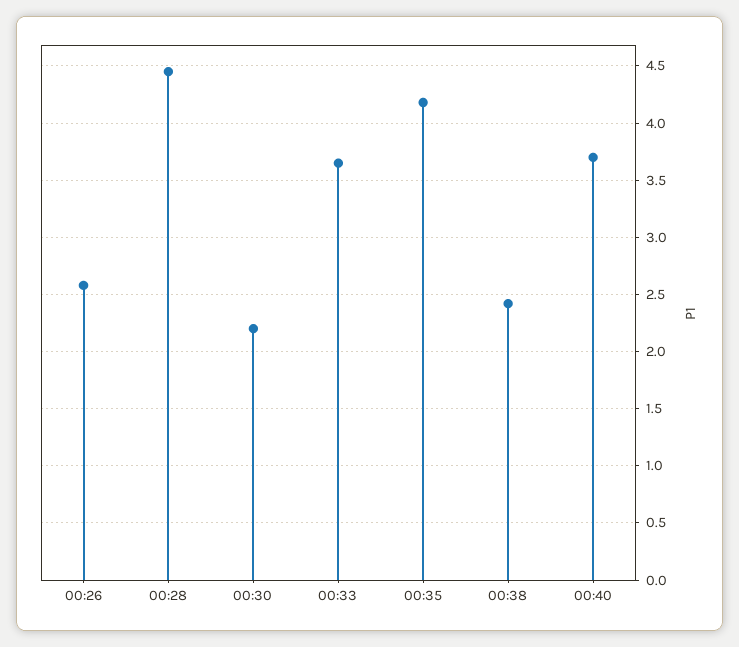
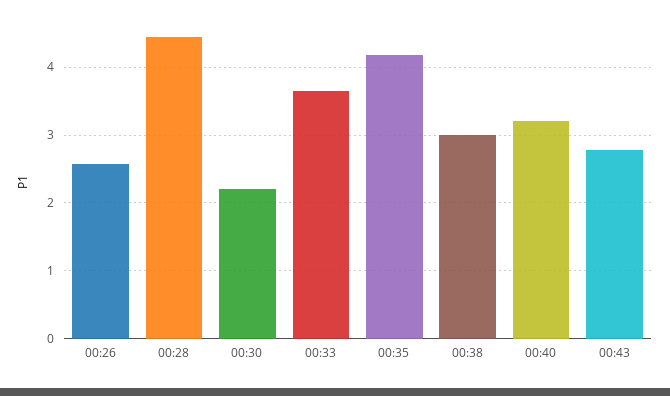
00:38: 2.4 -> 3
00:40: 3.7 -> 3.2
00:43: none -> 2.8

